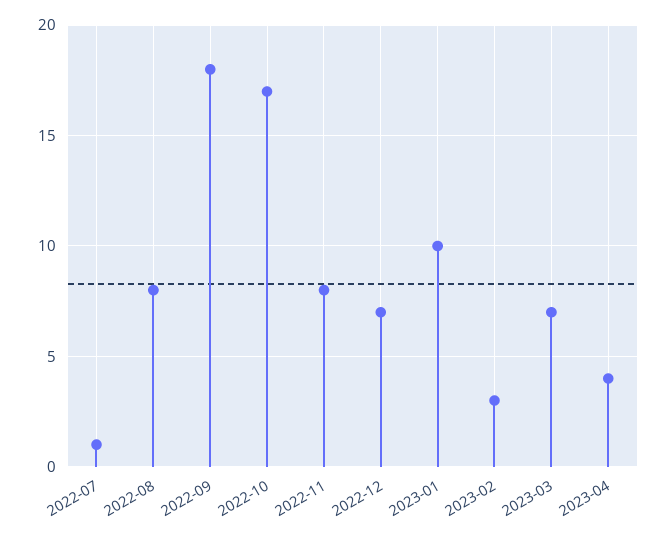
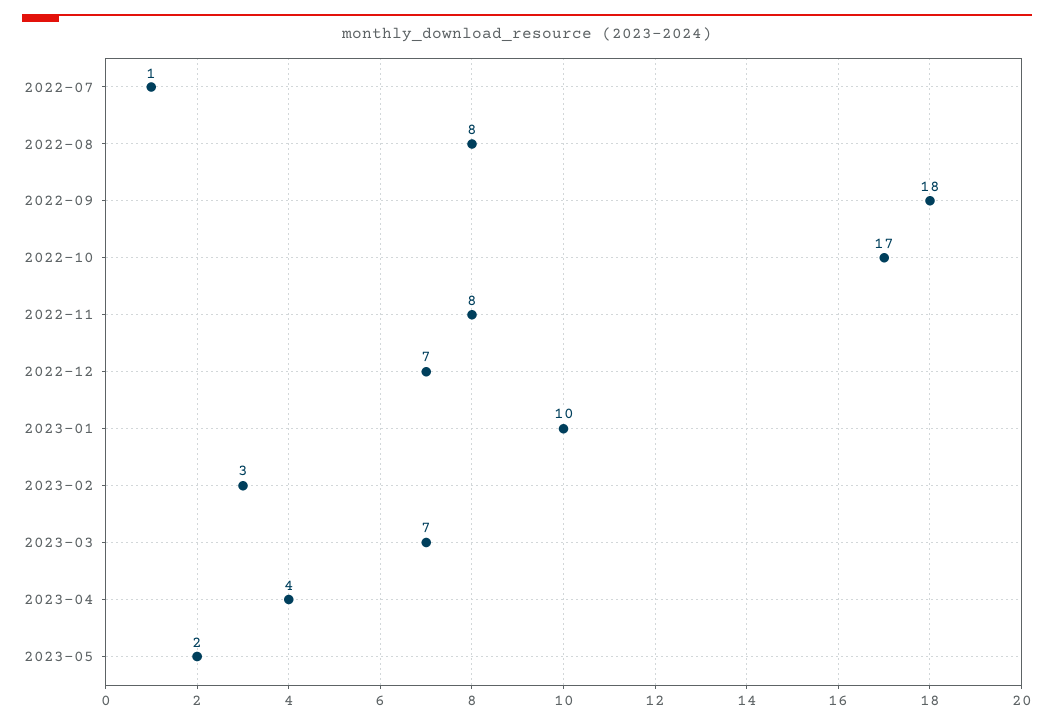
2023-05: none -> 2

